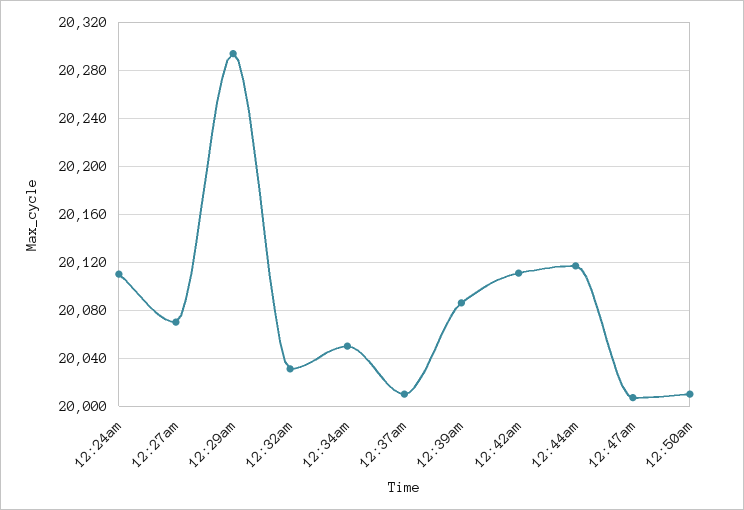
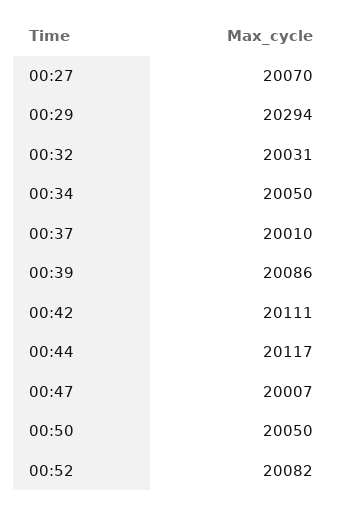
12:24am: 20110 -> none
12:50am: 20010 -> 20050
00:52: none -> 20082

